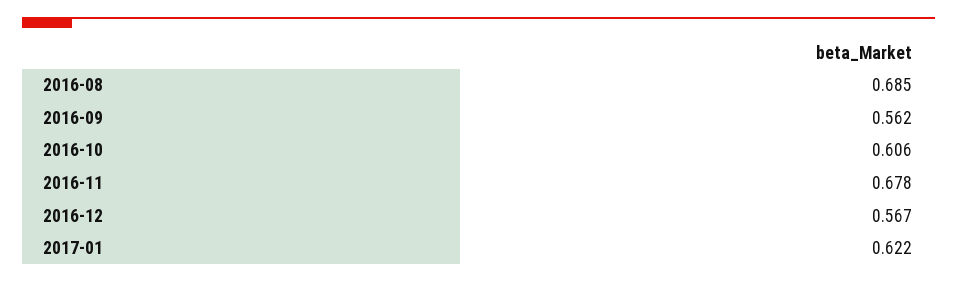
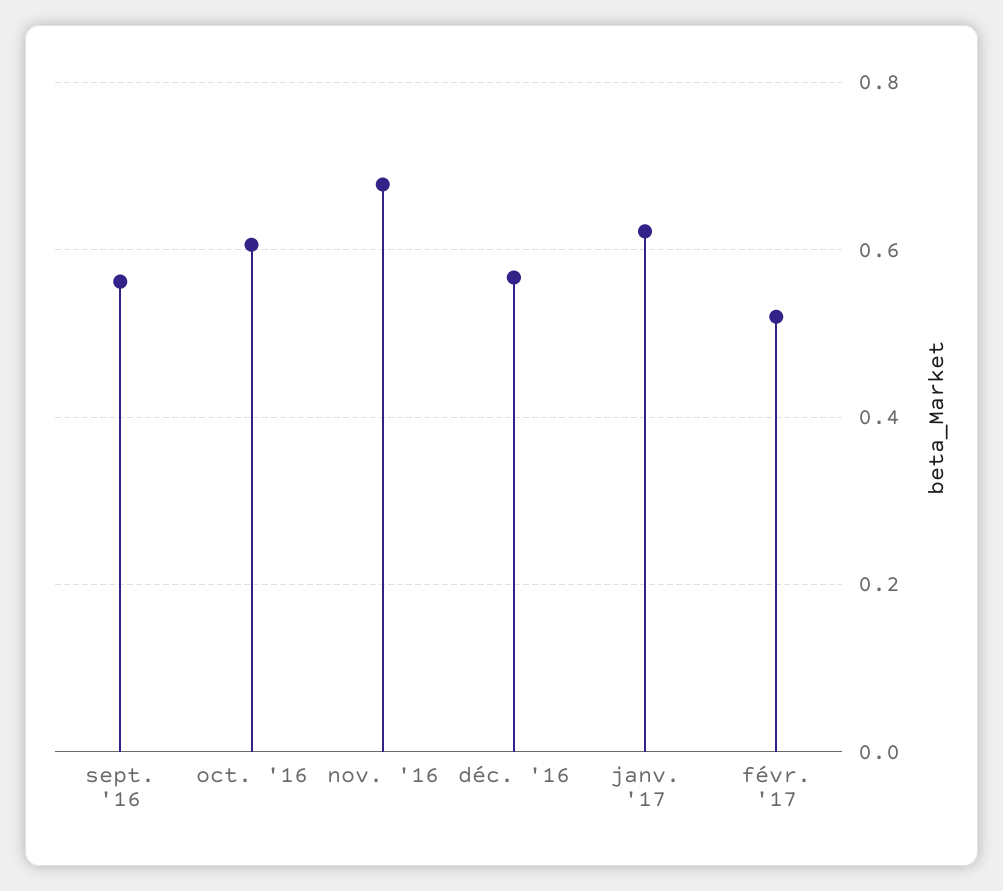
2016-08: 0.685 -> none
févr. '17: none -> 0.52

